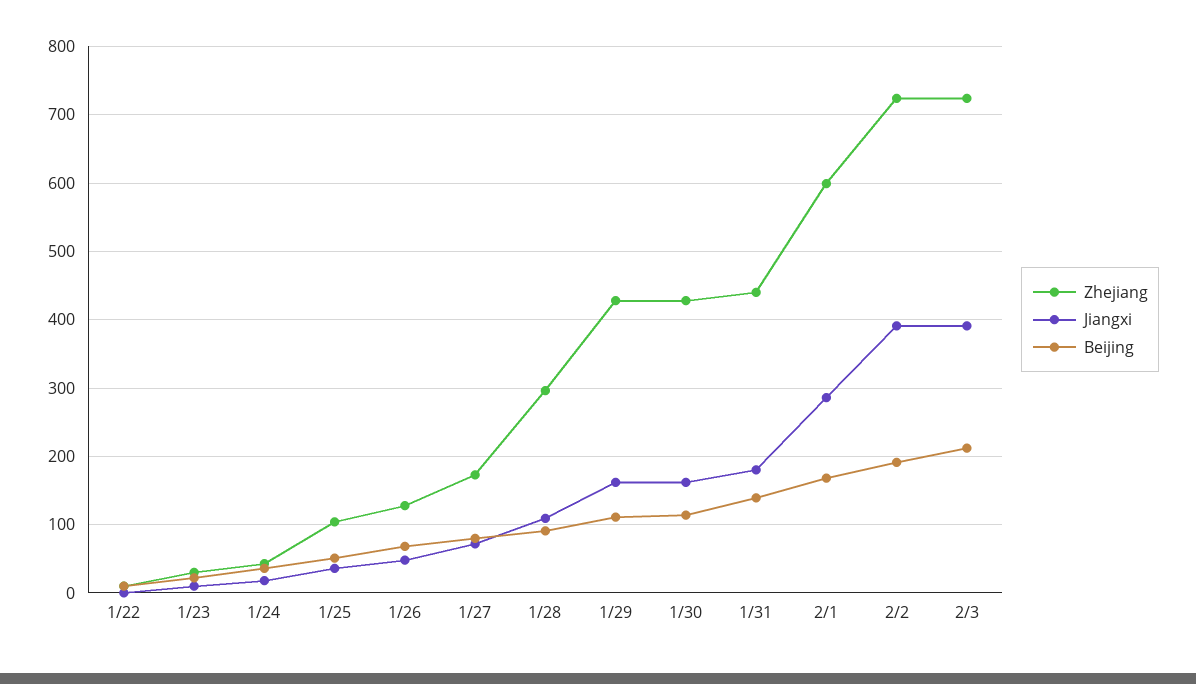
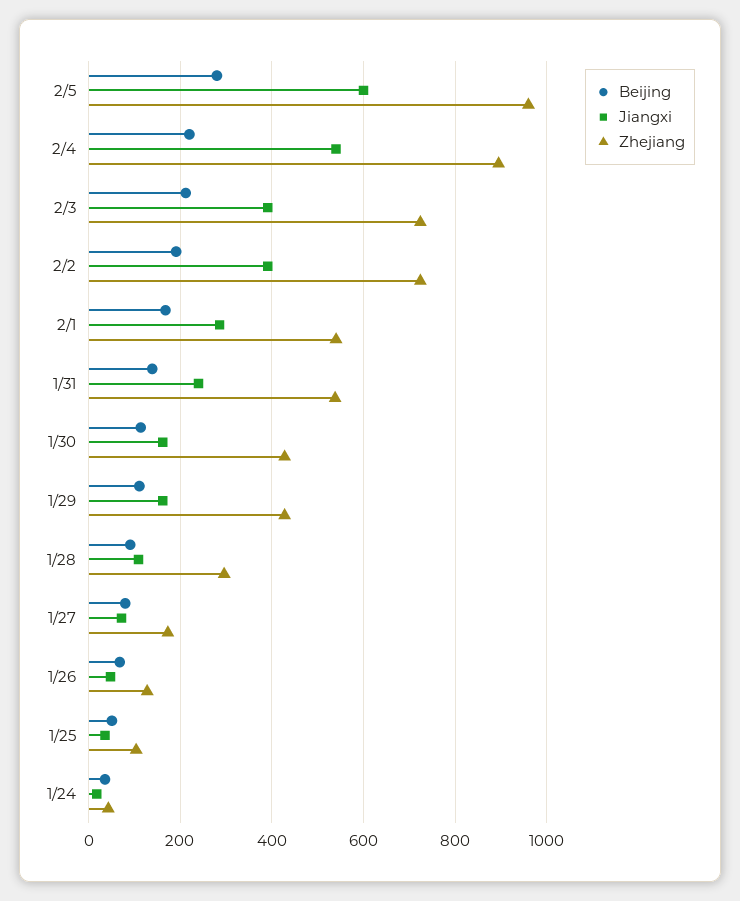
Zhejiang, 1/22: 10 -> none
Jiangxi, 1/22: 0 -> none
Beijing, 1/22: 10 -> none
Zhejiang, 1/23: 30 -> none
Jiangxi, 1/23: 10 -> none
Beijing, 1/23: 20 -> none
Zhejiang, 1/31: 440 -> 540
Jiangxi, 1/31: 180 -> 240
Zhejiang, 2/1: 600 -> 540
Beijing, 2/5: none -> 280
Jiangxi, 2/5: none -> 600
Zhejiang, 2/5: none -> 960
Beijing, 2/4: none -> 220
Jiangxi, 2/4: none -> 540
Zhejiang, 2/4: none -> 900

